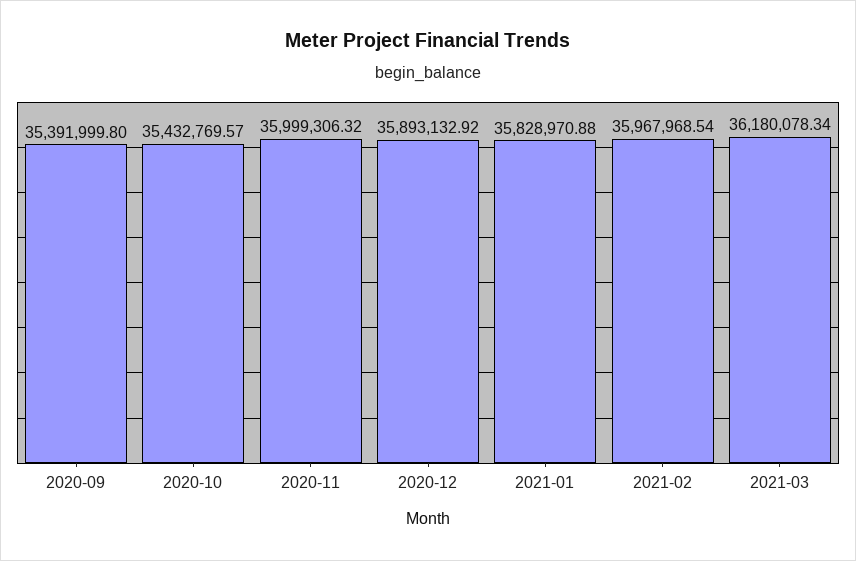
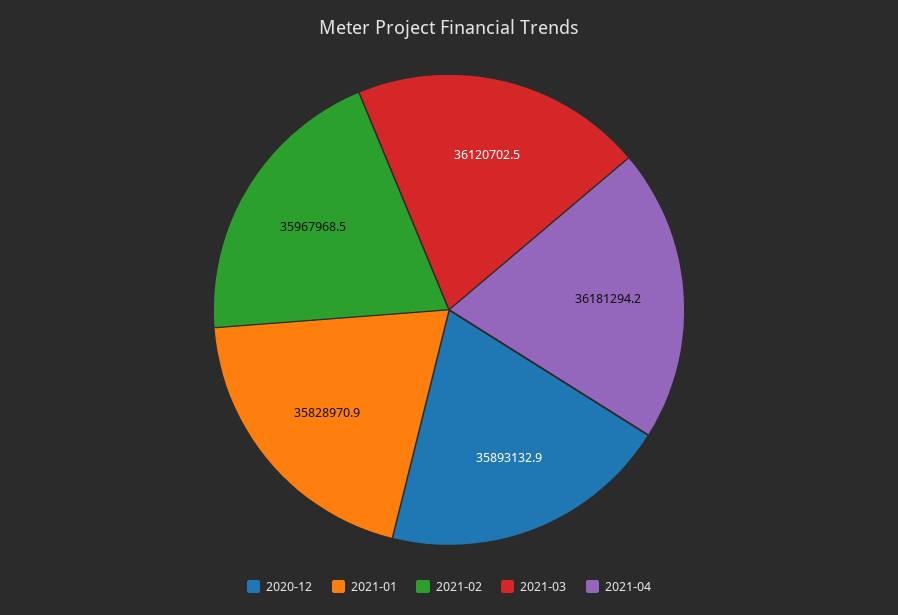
2020-09: 35391999.8 -> none
2020-10: 35432769.57 -> none
2020-11: 35999306.32 -> none
2021-03: 36180078.34 -> 36120702.5
2021-04: none -> 36181294.2

